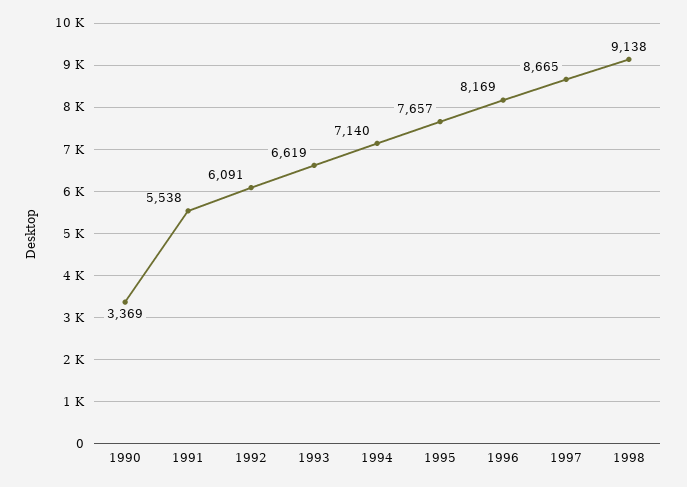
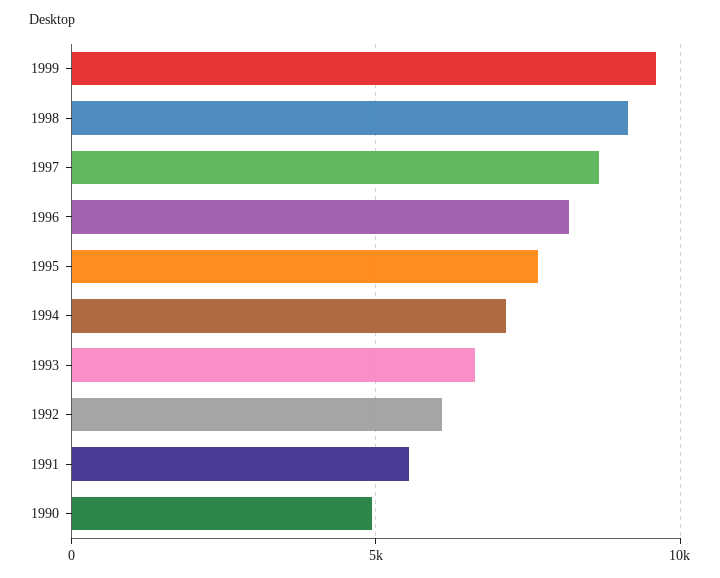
1990: 3369 -> 5000
1999: none -> 9500

